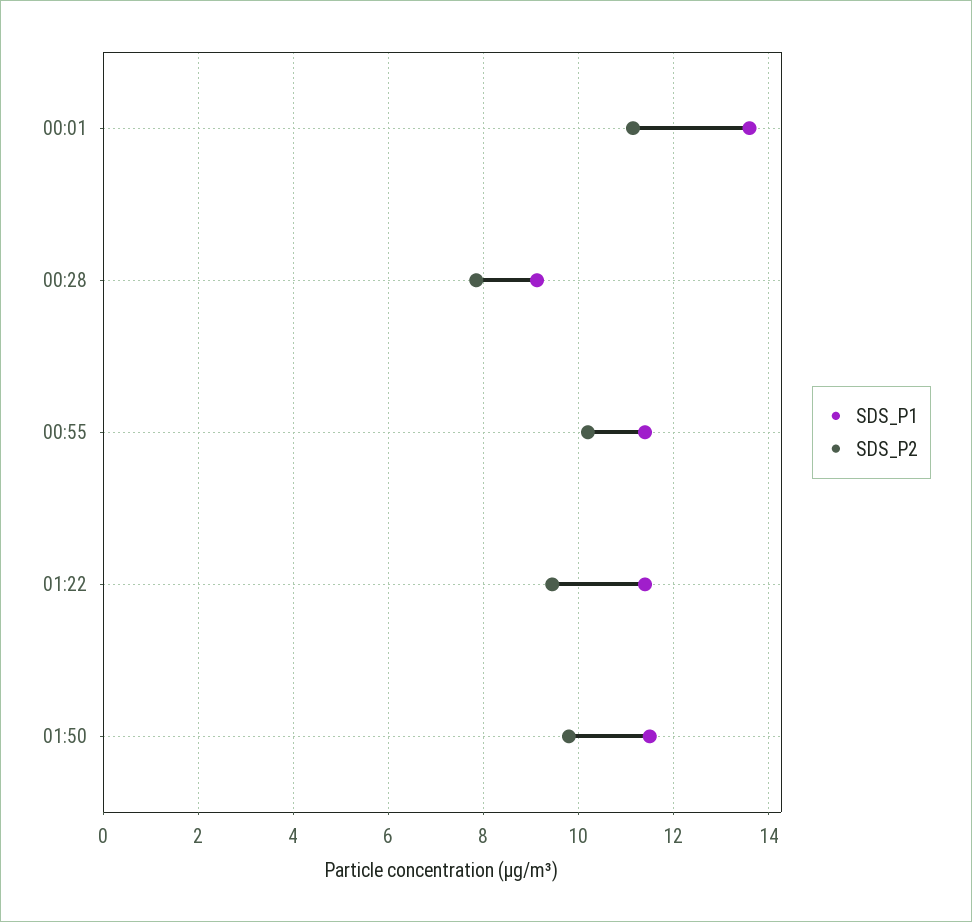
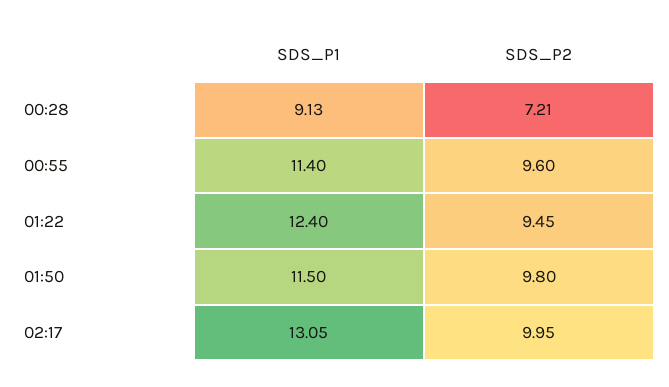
SDS_P1, 00:01: 13.6 -> none
SDS_P2, 00:01: 11.2 -> none
SDS_P2, 00:28: 7.8 -> 7.21
SDS_P2, 00:55: 10.2 -> 9.6
SDS_P1, 01:22: 11.4 -> 12.4
SDS_P1, 02:17: none -> 13.05
SDS_P2, 02:17: none -> 9.95

